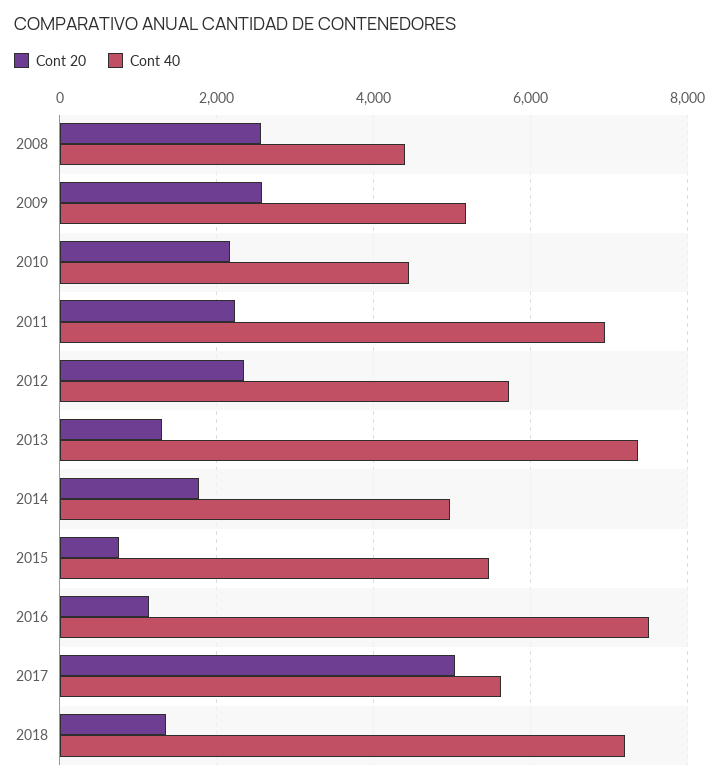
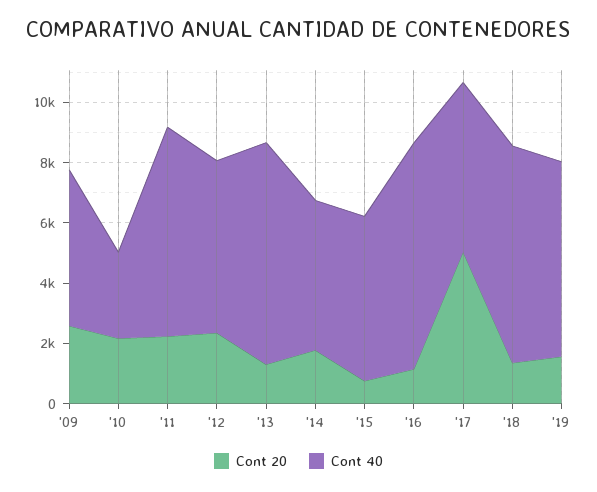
Cont 20, 2008: 2600 -> none
Cont 40, 2008: 4400 -> none
Cont 40, 2010: 4400 -> 3000
Cont 20, '19: none -> 1500
Cont 40, '19: none -> 6500

